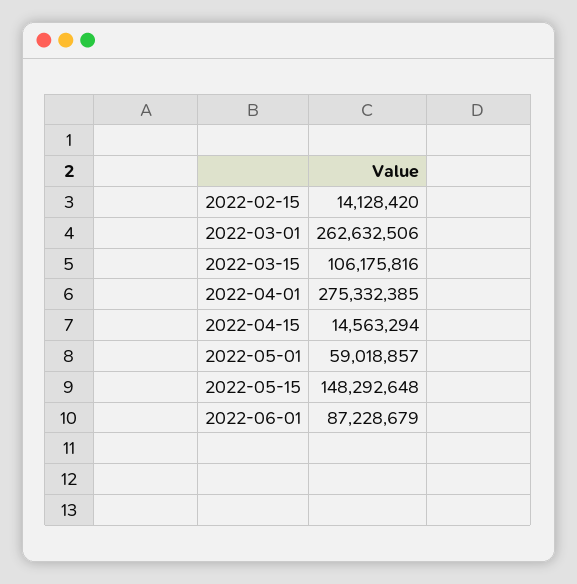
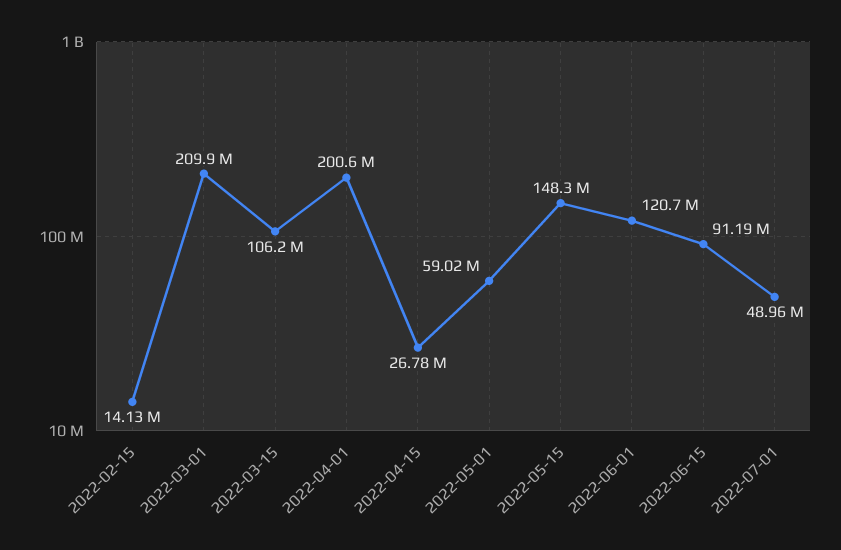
2022-03-01: 262632506 -> 209900000
2022-04-01: 275332385 -> 200600000
2022-04-15: 14563294 -> 26780000
2022-06-01: 87228679 -> 120700000
2022-06-15: none -> 91190000
2022-07-01: none -> 48960000

